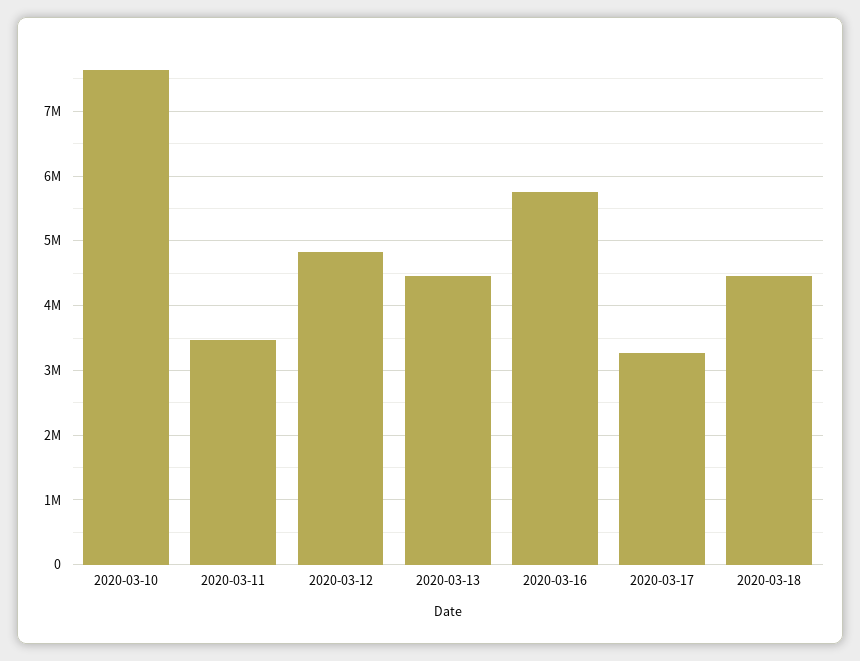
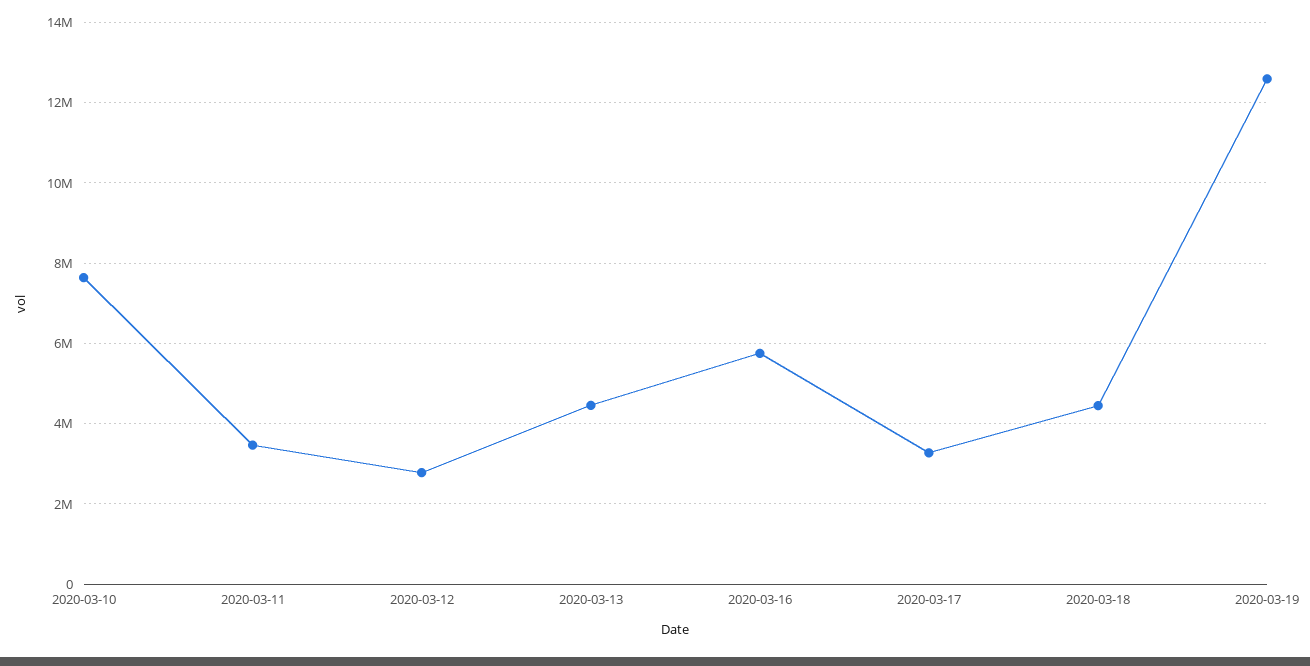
2020-03-12: 4800000 -> 2800000
2020-03-19: none -> 12600000

